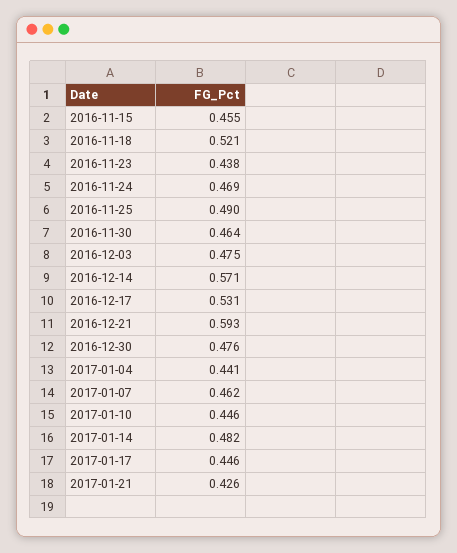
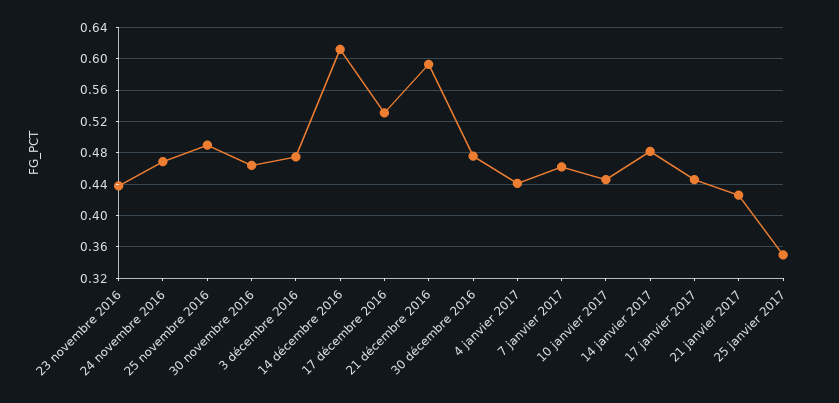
2016-11-15: 0.455 -> none
2016-11-18: 0.521 -> none
2016-12-14: 0.571 -> 0.61
25 janvier 2017: none -> 0.35

